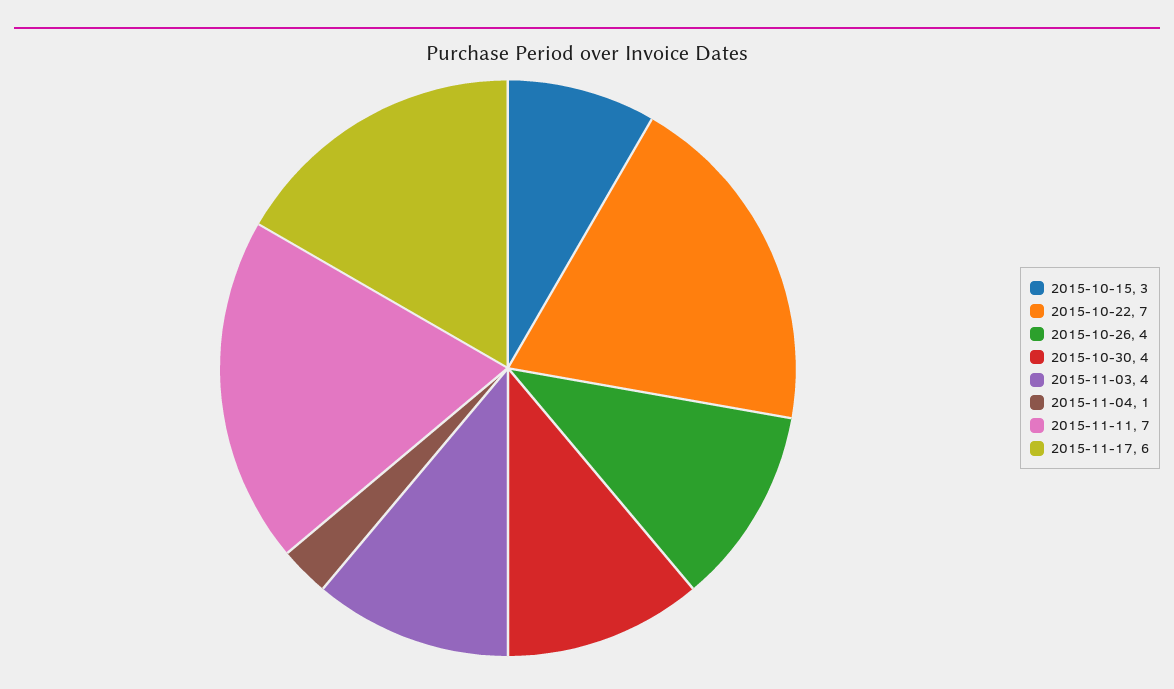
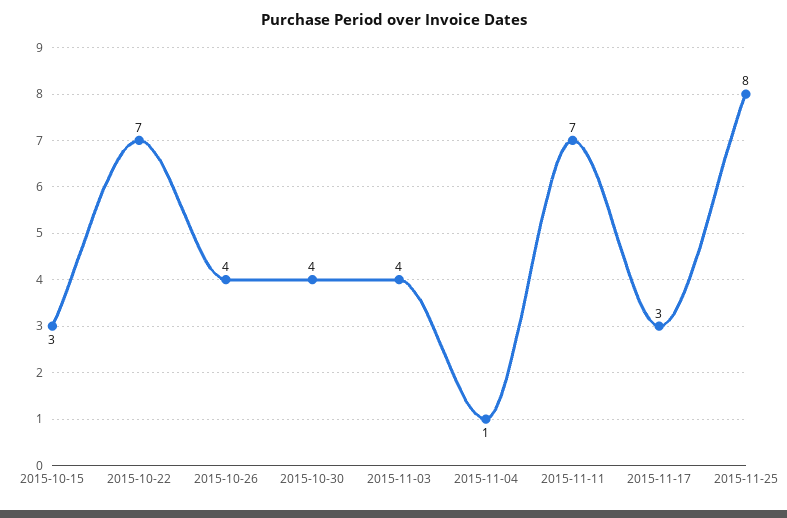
2015-11-17: 6 -> 3
2015-11-25: none -> 8

